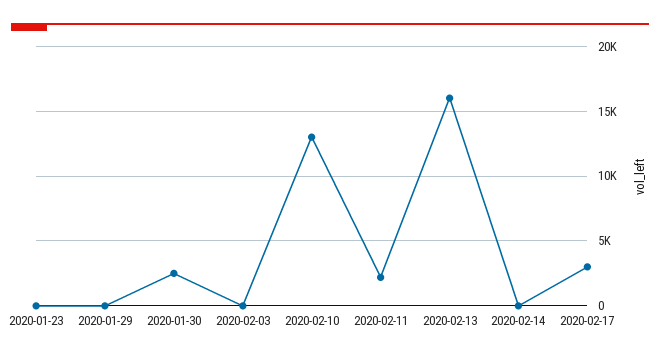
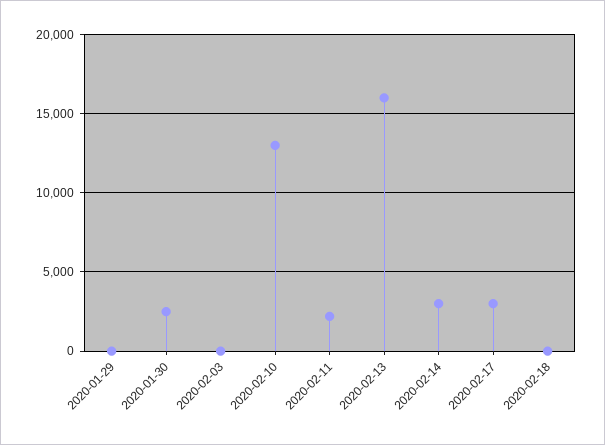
2020-01-23: 0 -> none
2020-02-14: 0 -> 3000
2020-02-18: none -> 0

